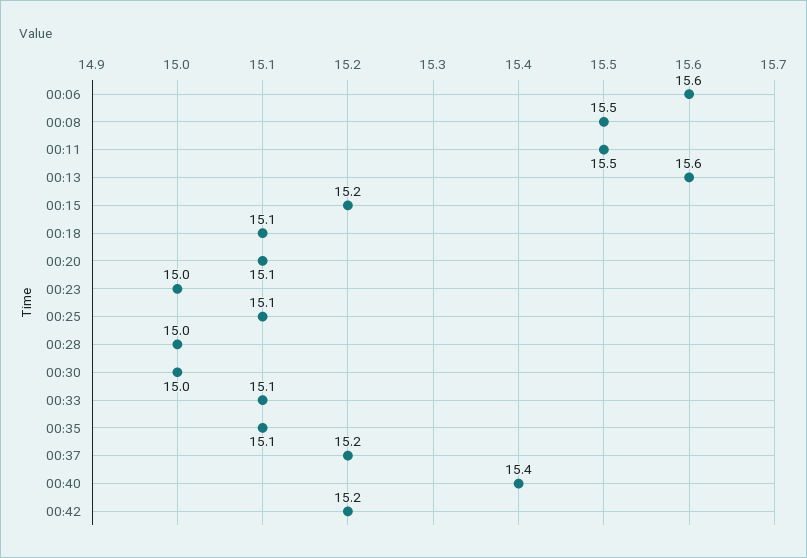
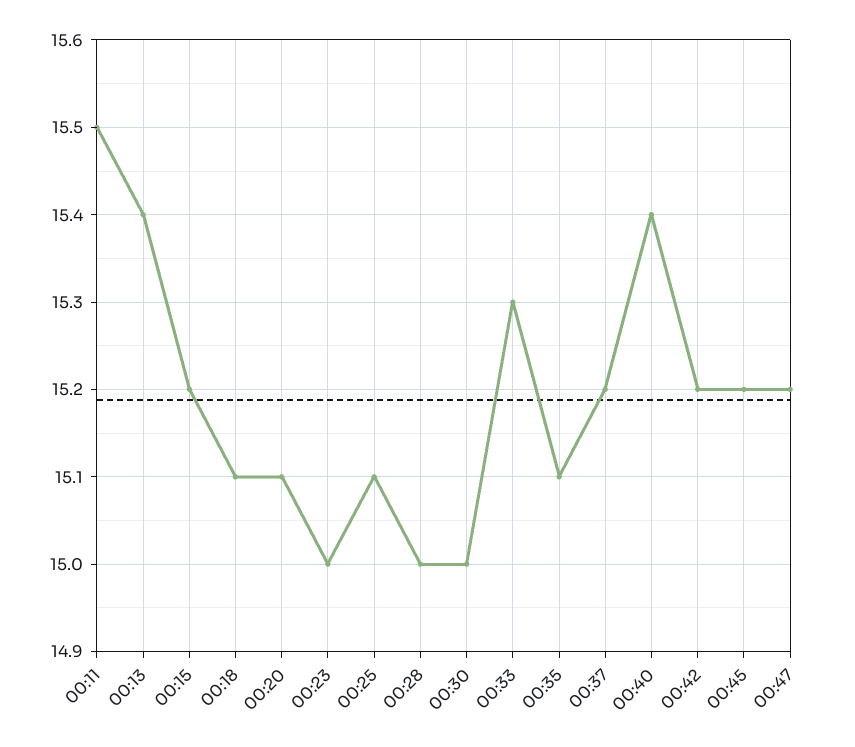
00:06: 15.6 -> none
00:08: 15.5 -> none
00:13: 15.6 -> 15.4
00:33: 15.1 -> 15.3
00:45: none -> 15.2
00:47: none -> 15.2

